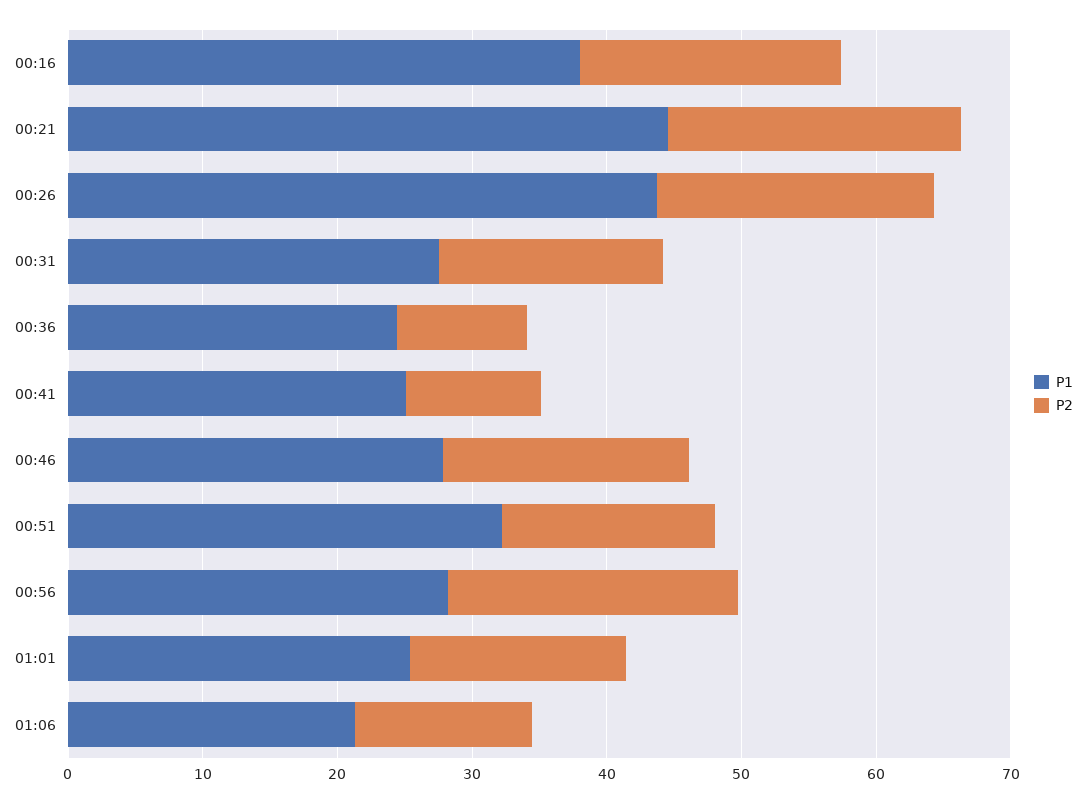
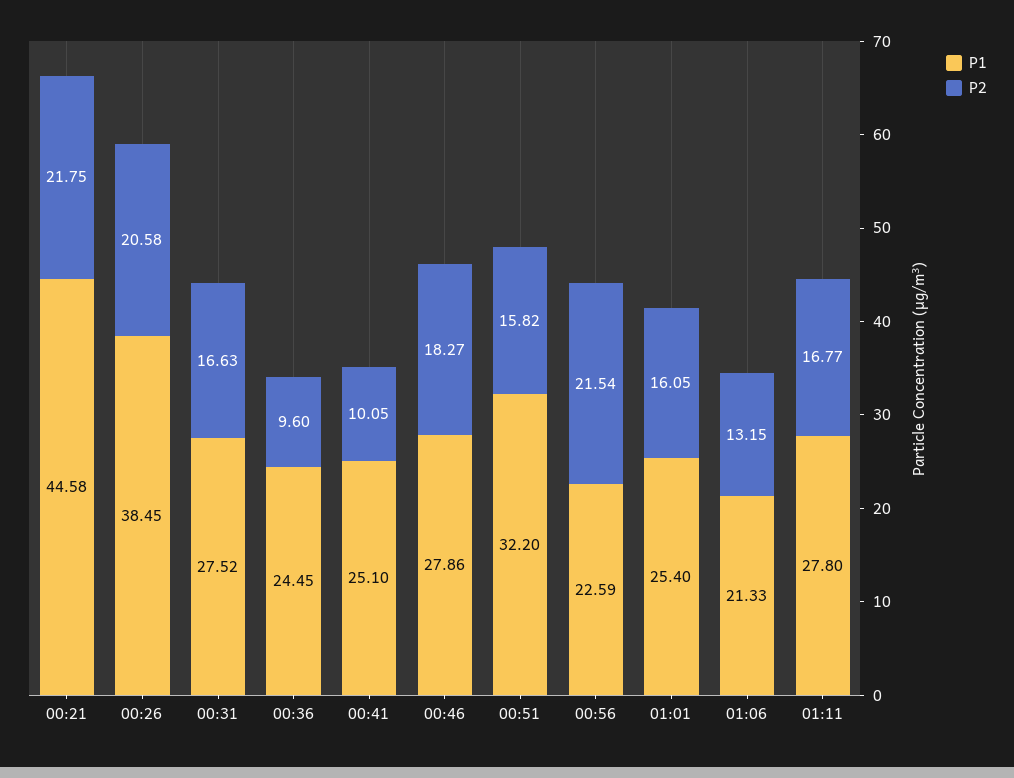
P1, 00:16: 38 -> none
P2, 00:16: 20 -> none
P1, 00:26: 44 -> 38.45
P1, 00:56: 28 -> 22.59
P1, 01:11: none -> 27.8
P2, 01:11: none -> 16.77

